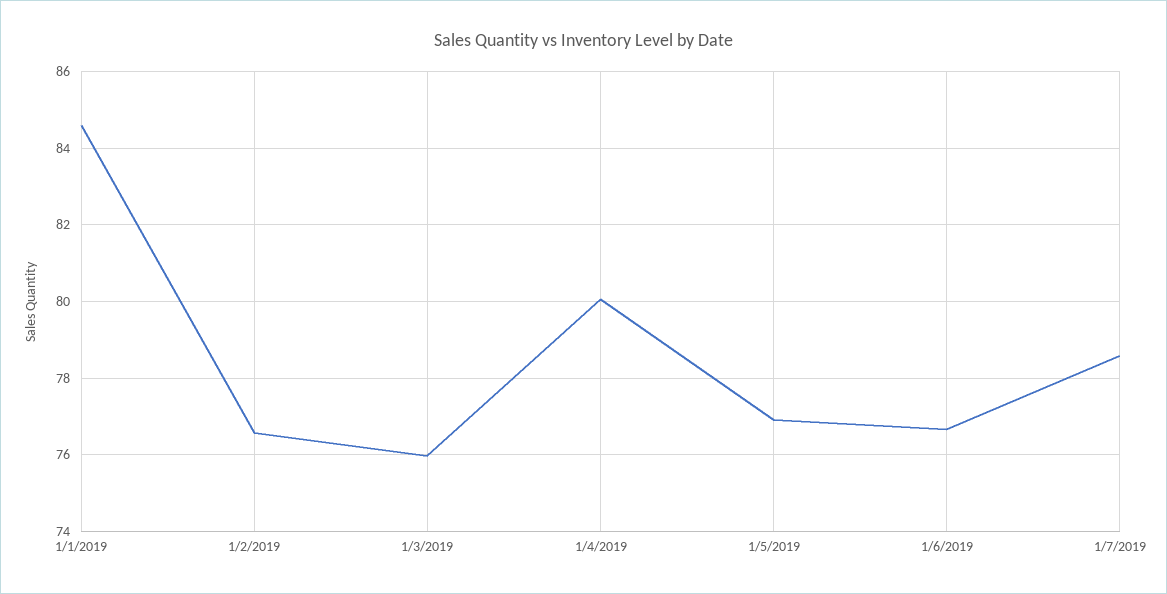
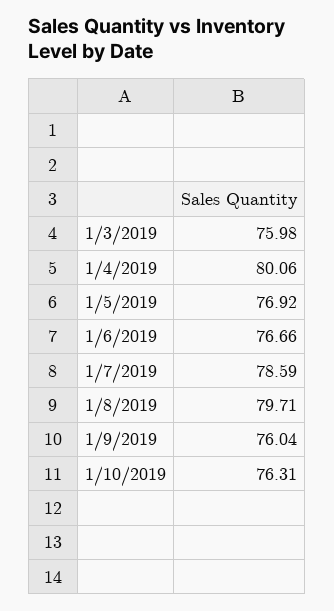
1/1/2019: 84.6 -> none
1/2/2019: 76.6 -> none
1/8/2019: none -> 79.71
1/9/2019: none -> 76.04
1/10/2019: none -> 76.31

